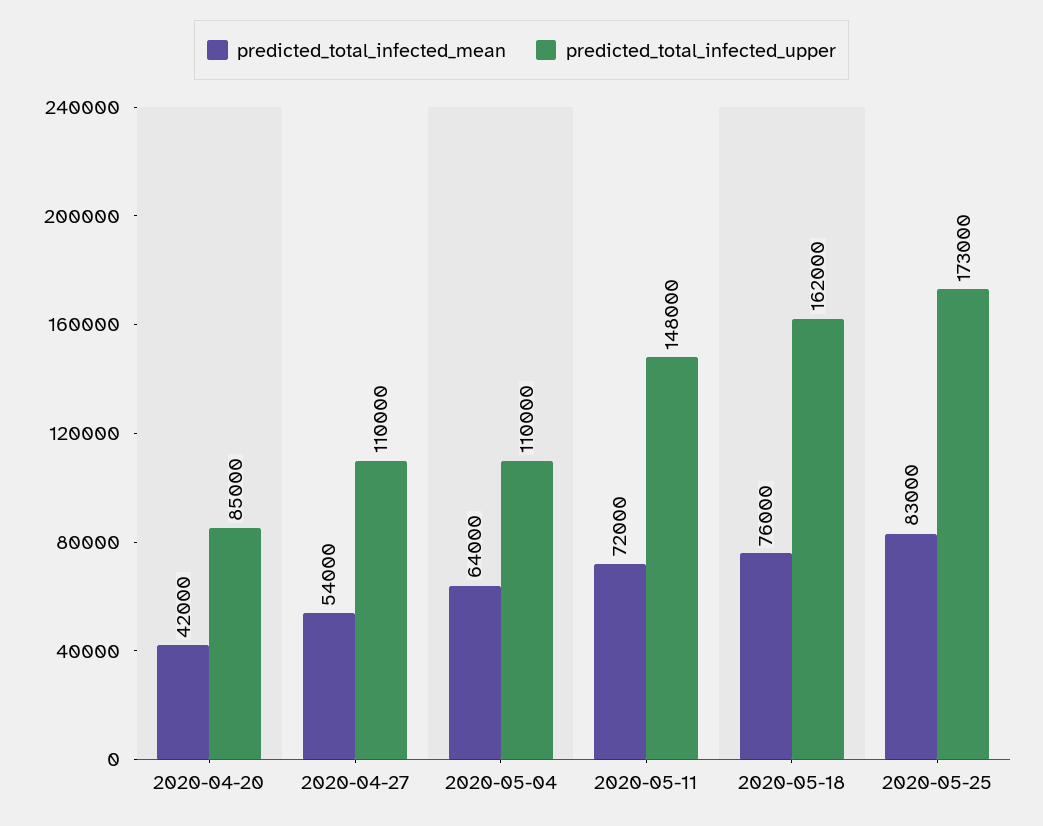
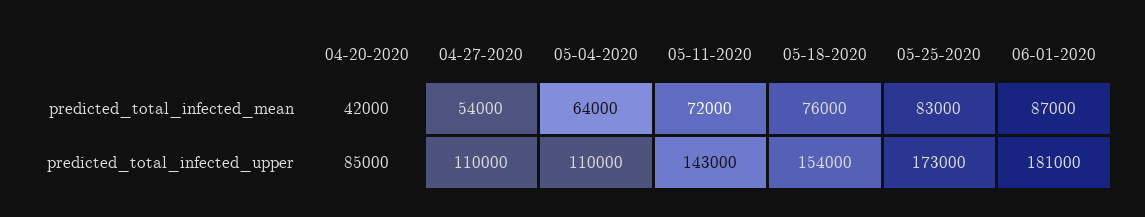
predicted_total_infected_upper, 2020-05-11: 148000 -> 143000
predicted_total_infected_upper, 2020-05-18: 162000 -> 154000
predicted_total_infected_mean, 06-01-2020: none -> 87000
predicted_total_infected_upper, 06-01-2020: none -> 181000

